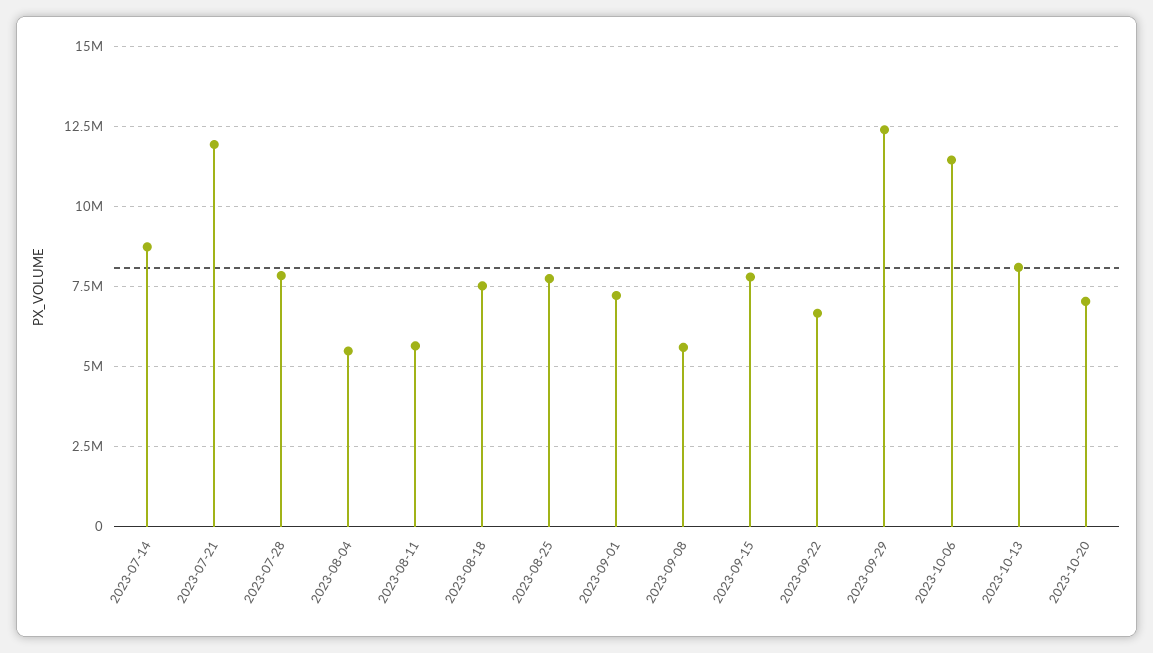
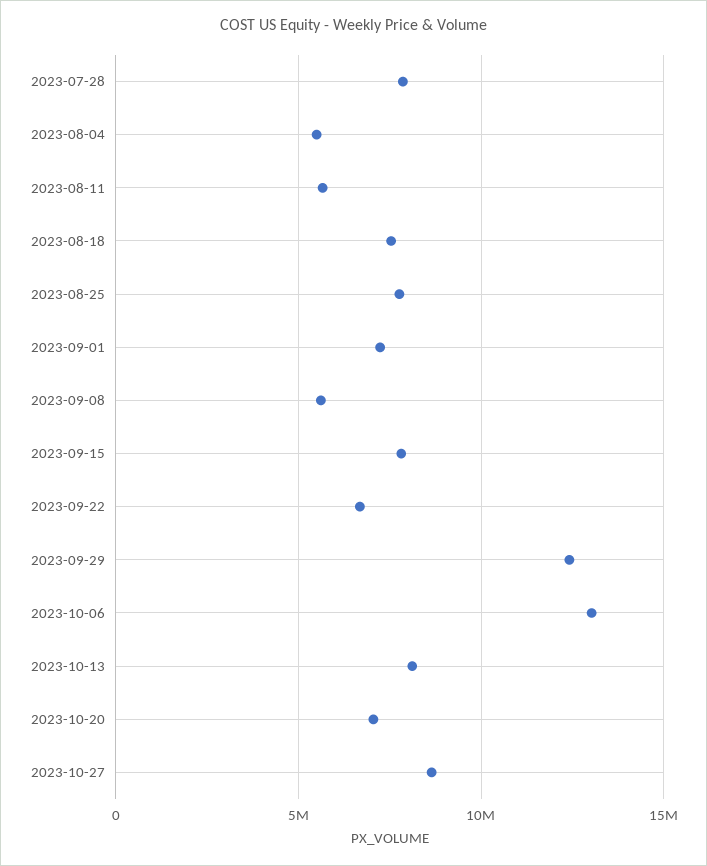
2023-07-14: 8750000 -> none
2023-07-21: 12000000 -> none
2023-10-06: 11500000 -> 13000000
2023-10-27: none -> 8500000

